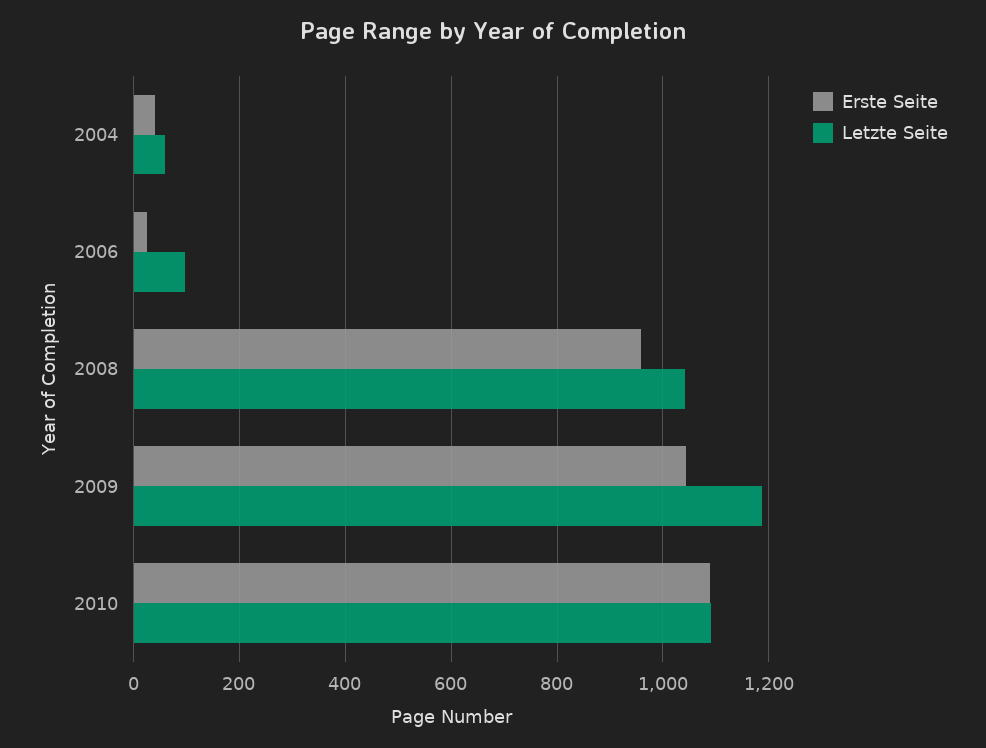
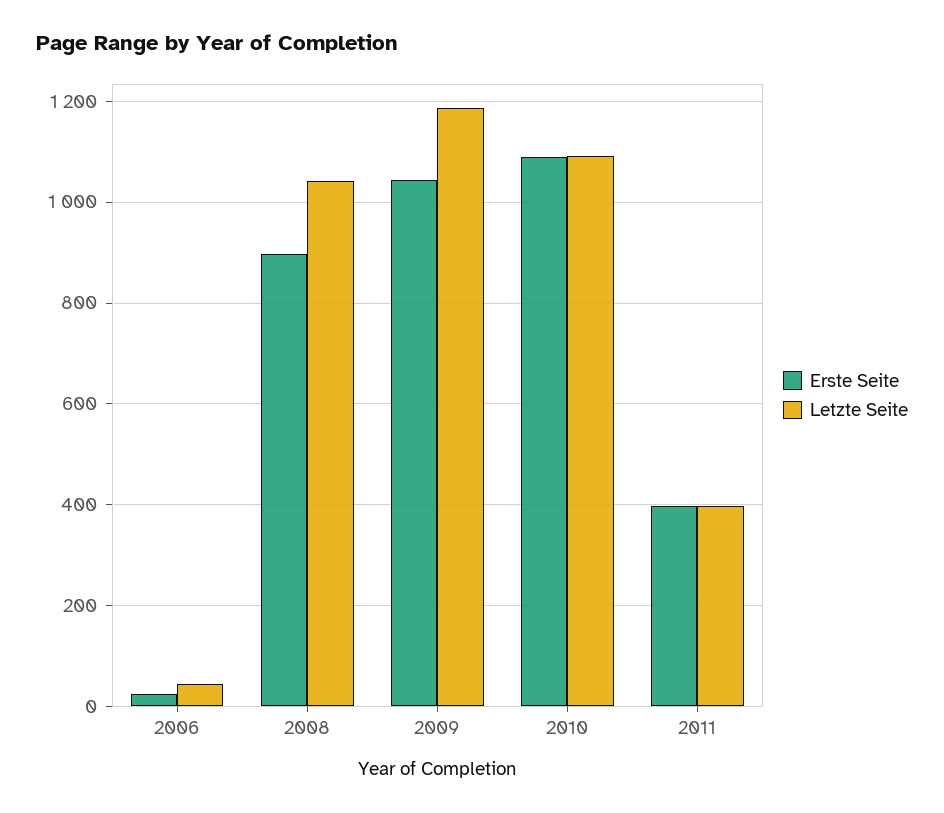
Erste Seite, 2004: 40 -> none
Letzte Seite, 2004: 60 -> none
Letzte Seite, 2006: 100 -> 40
Erste Seite, 2008: 960 -> 900
Erste Seite, 2011: none -> 400
Letzte Seite, 2011: none -> 400

